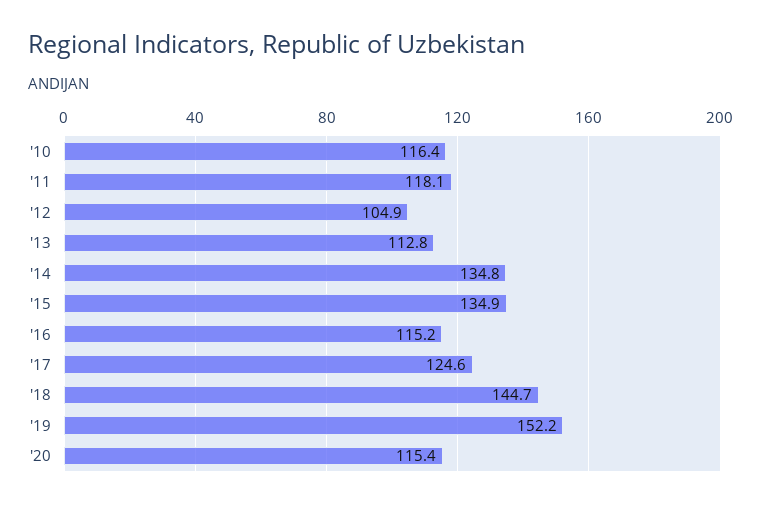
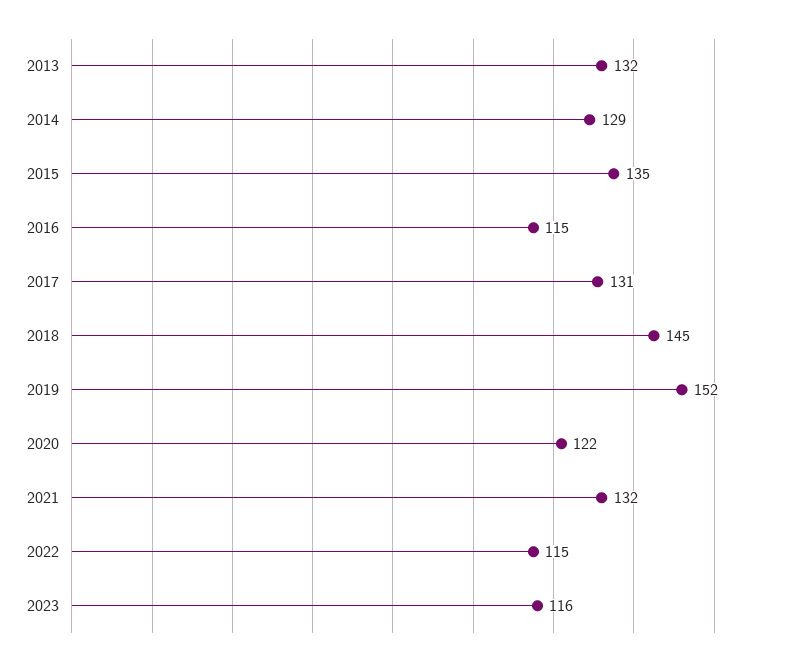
'10: 116.4 -> none
'11: 118.1 -> none
'12: 104.9 -> none
'13: 112.8 -> 132
'14: 134.8 -> 129
'17: 124.6 -> 131
'20: 115.4 -> 122
2021: none -> 132
2022: none -> 115
2023: none -> 116

